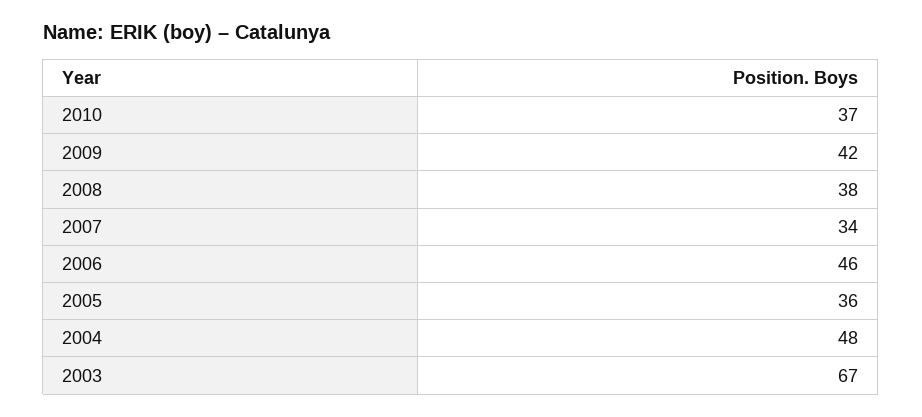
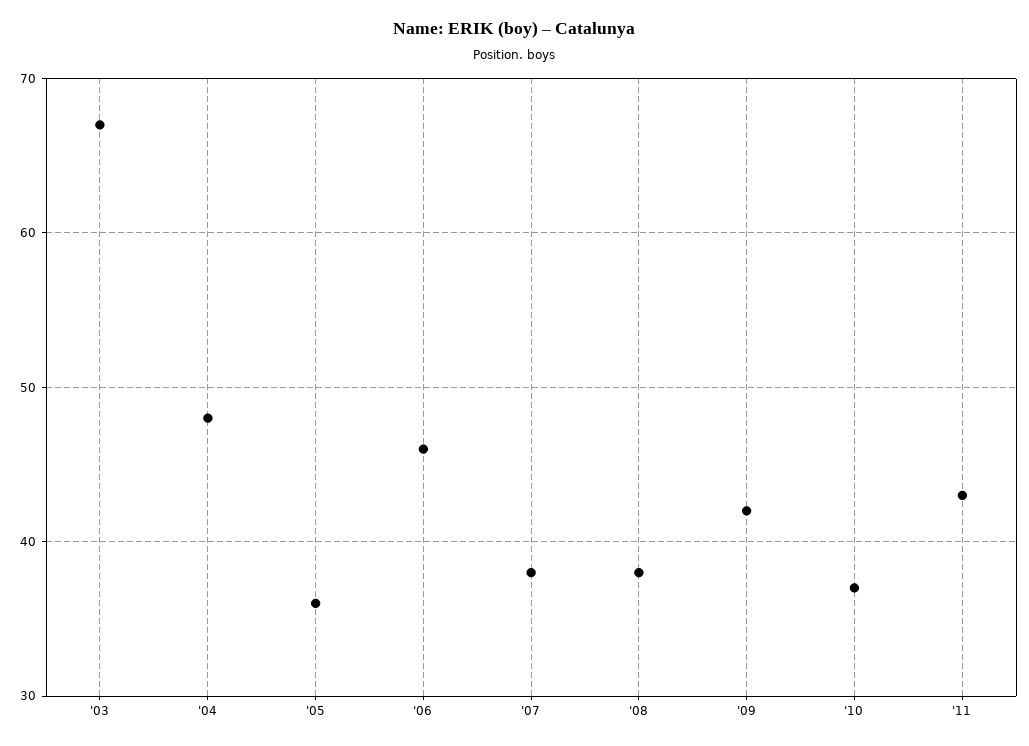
2007: 34 -> 38
'11: none -> 43

